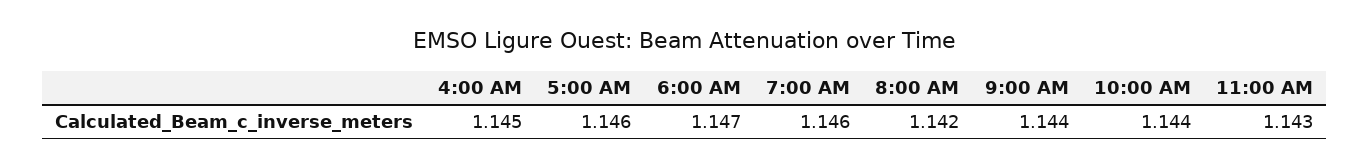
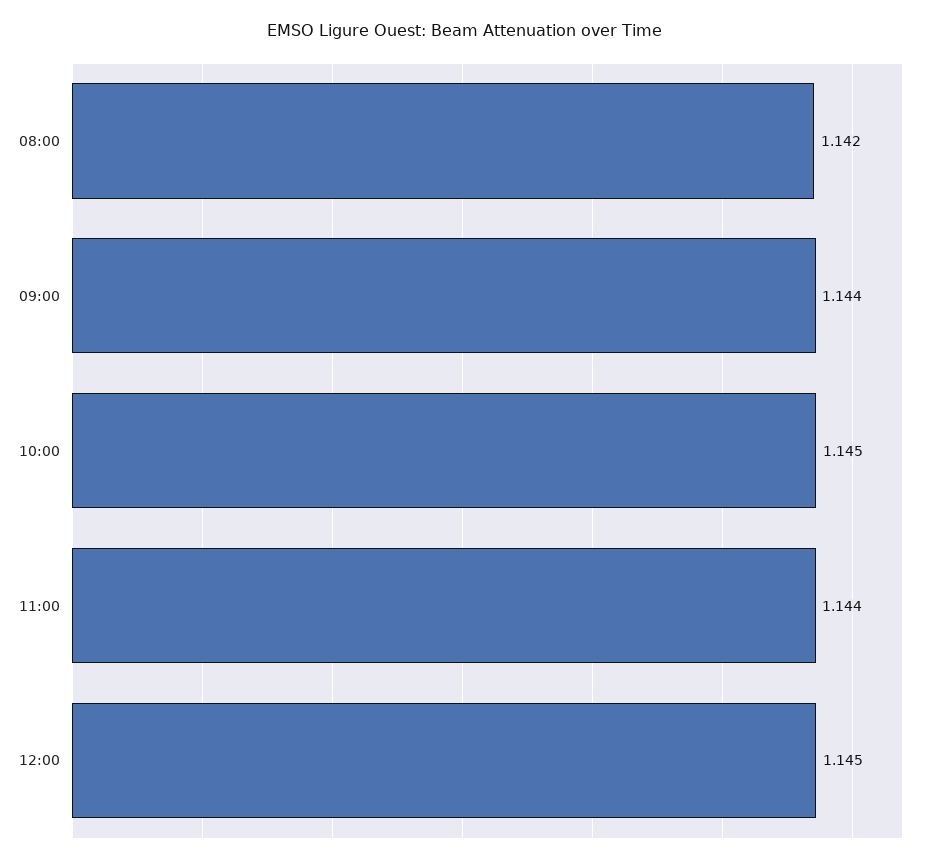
4:00 AM: 1.145 -> none
5:00 AM: 1.146 -> none
6:00 AM: 1.147 -> none
7:00 AM: 1.146 -> none
10:00 AM: 1.144 -> 1.145
11:00 AM: 1.143 -> 1.144
12:00: none -> 1.145

